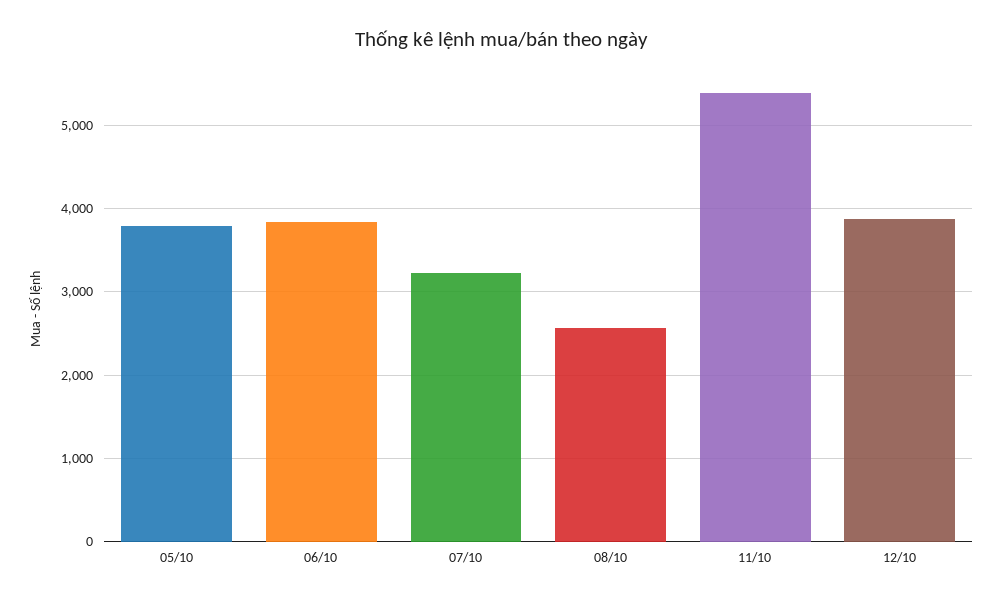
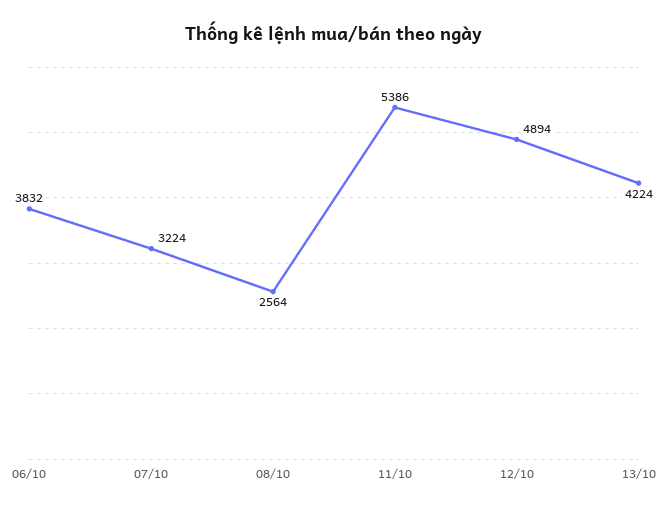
05/10: 3800 -> none
12/10: 3900 -> 4894
13/10: none -> 4224

